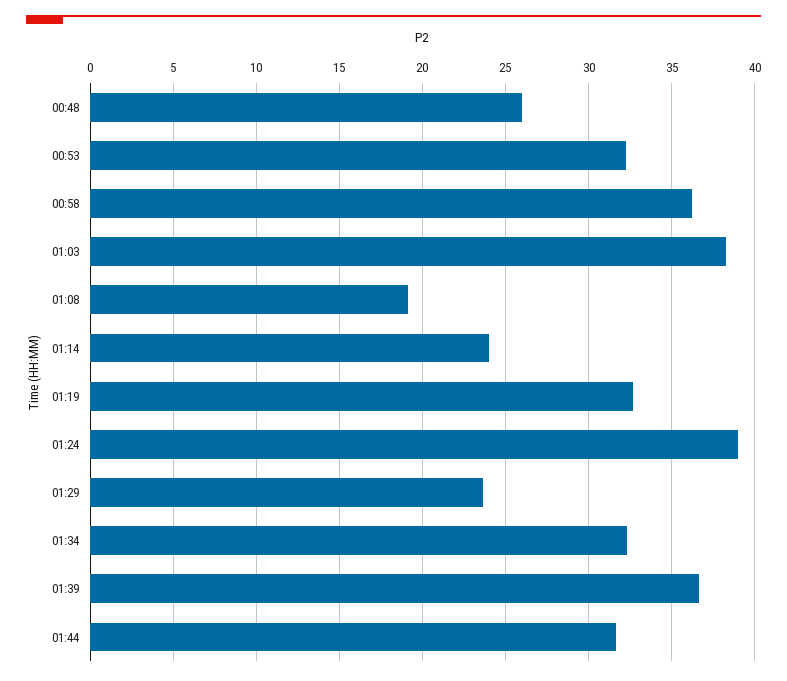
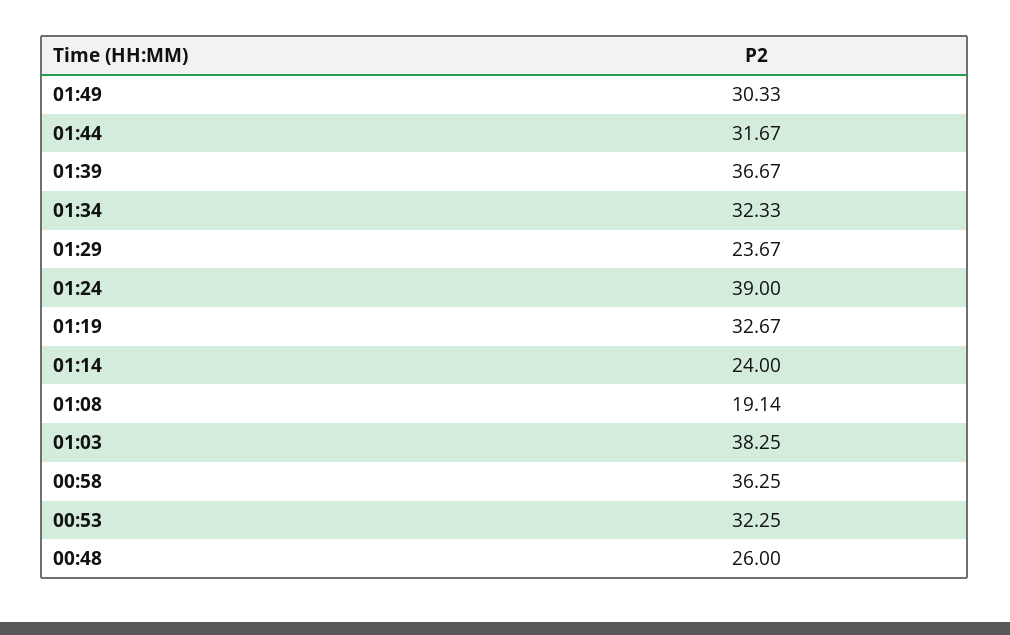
01:49: none -> 30.33

